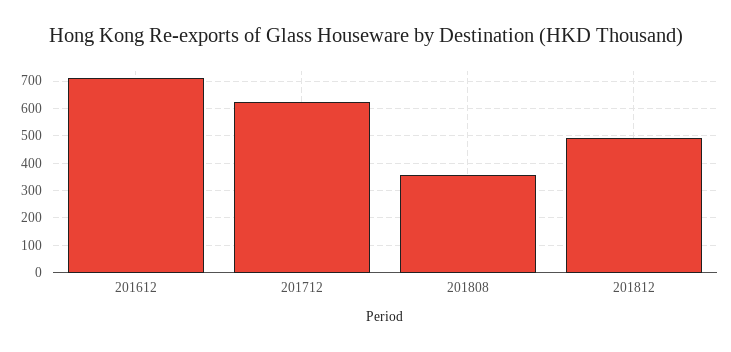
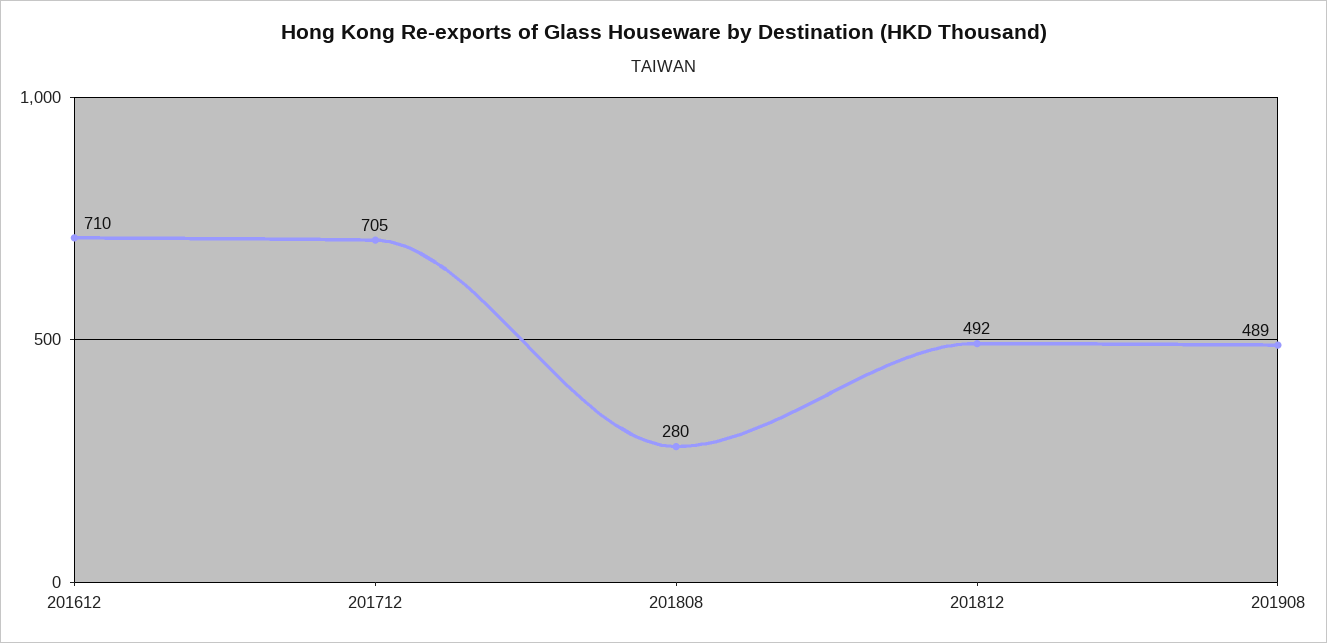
201712: 625 -> 705
201808: 350 -> 280
201908: none -> 489

